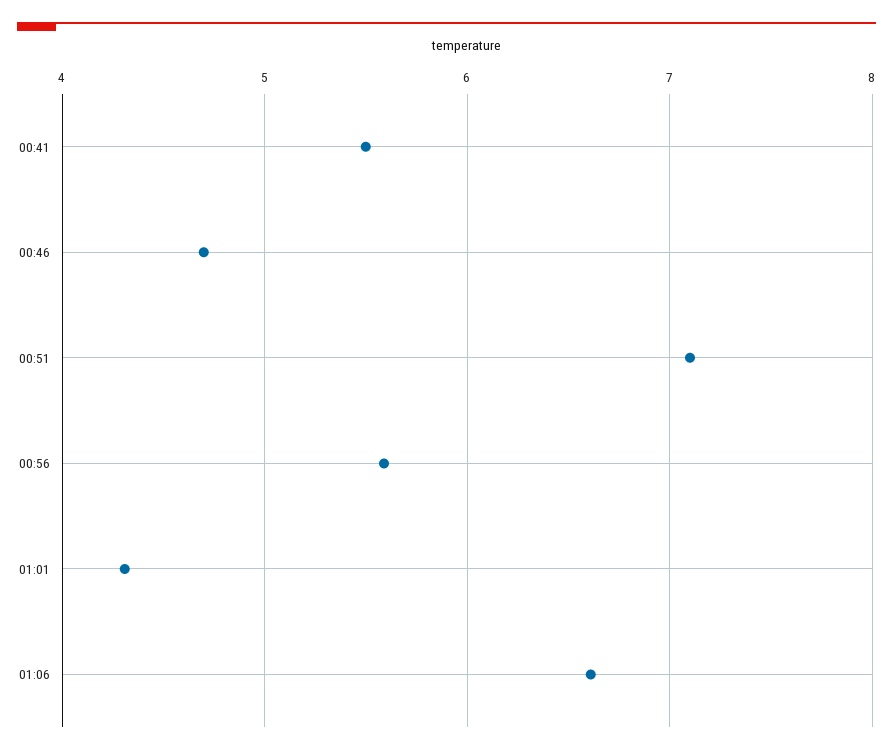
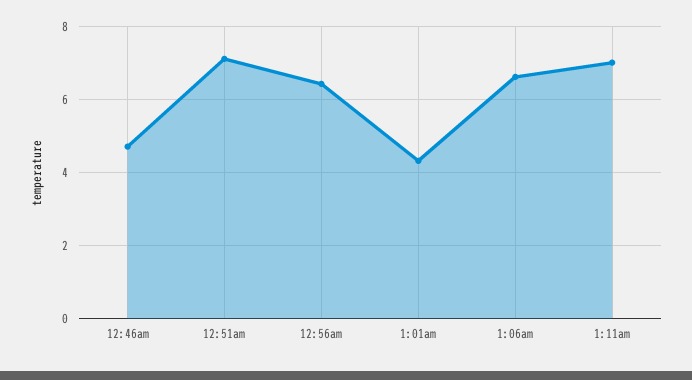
00:41: 5.5 -> none
00:56: 5.6 -> 6.4
1:11am: none -> 7

